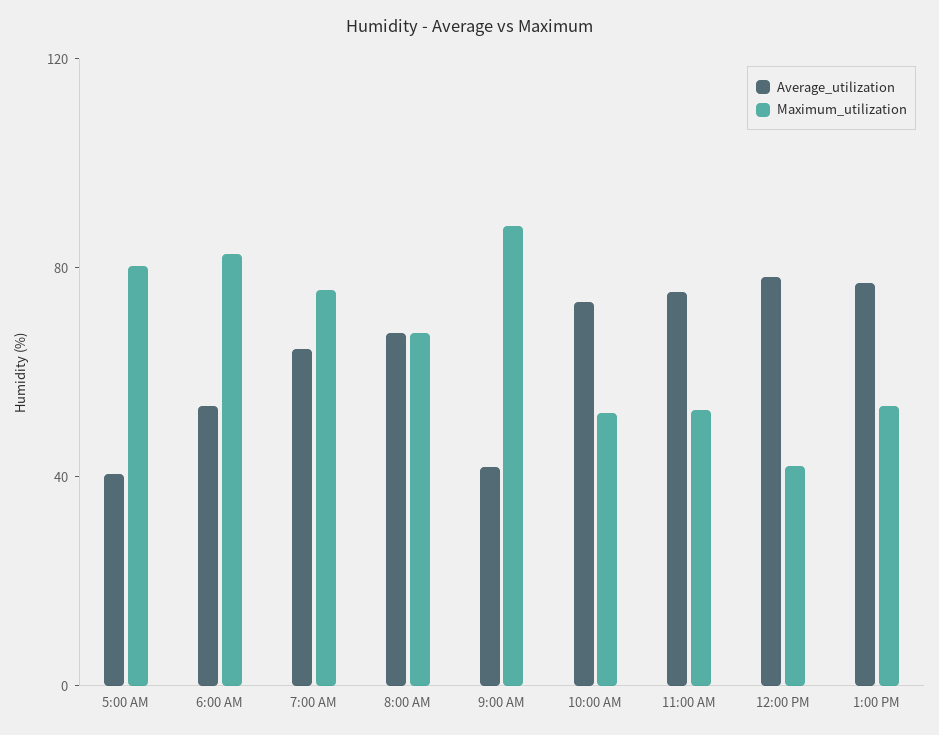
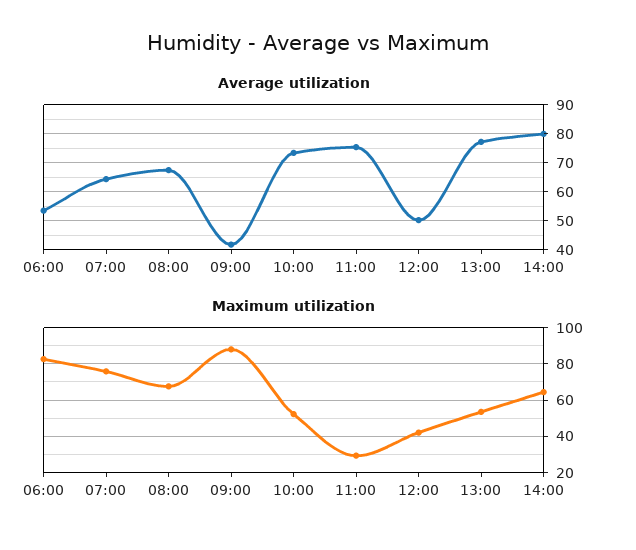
Average_utilization, 5:00 AM: 40 -> none
Maximum_utilization, 5:00 AM: 80 -> none
Maximum_utilization, 11:00 AM: 50 -> 30
Average_utilization, 12:00 PM: 80 -> 50
Average_utilization, 14:00: none -> 80
Maximum_utilization, 14:00: none -> 65

